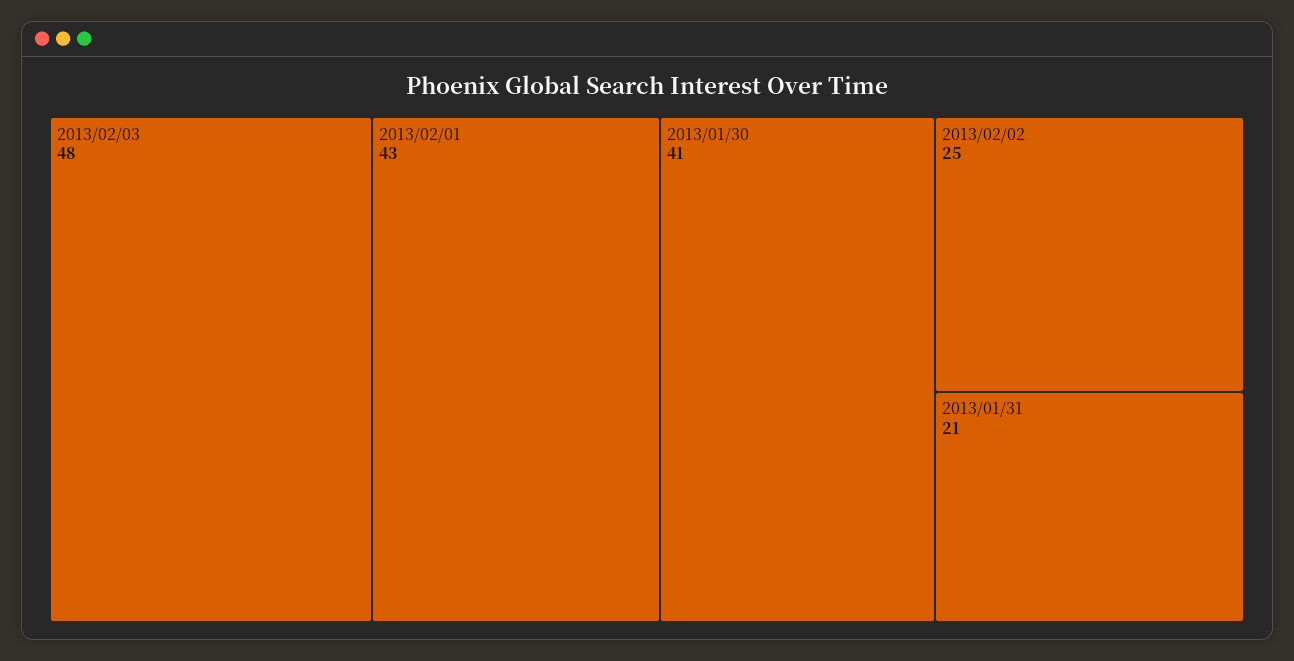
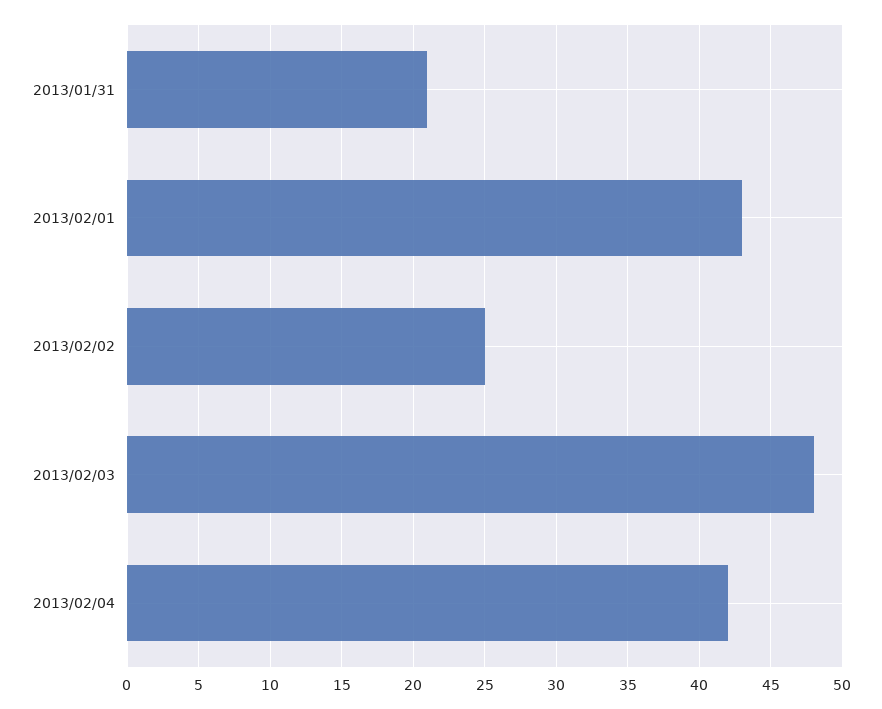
2013/01/30: 41 -> none
2013/02/04: none -> 42

